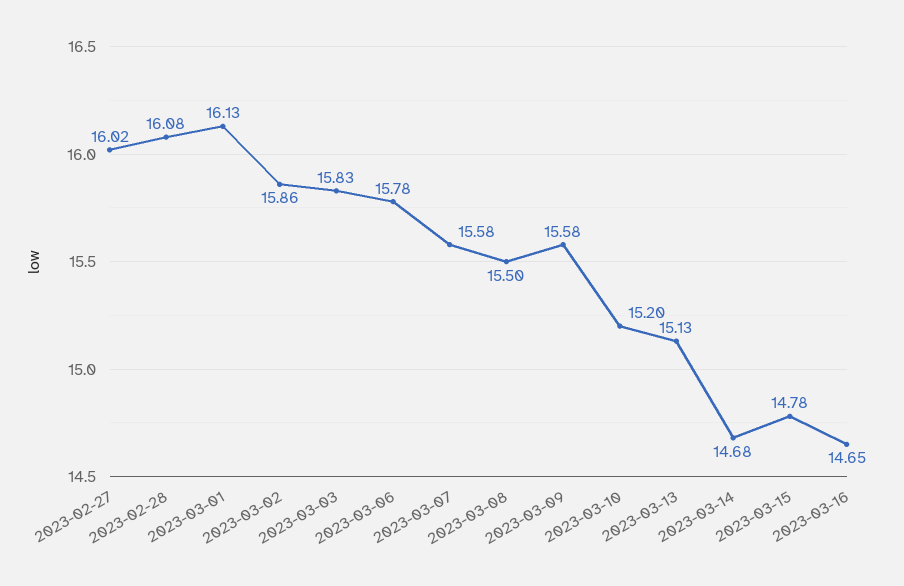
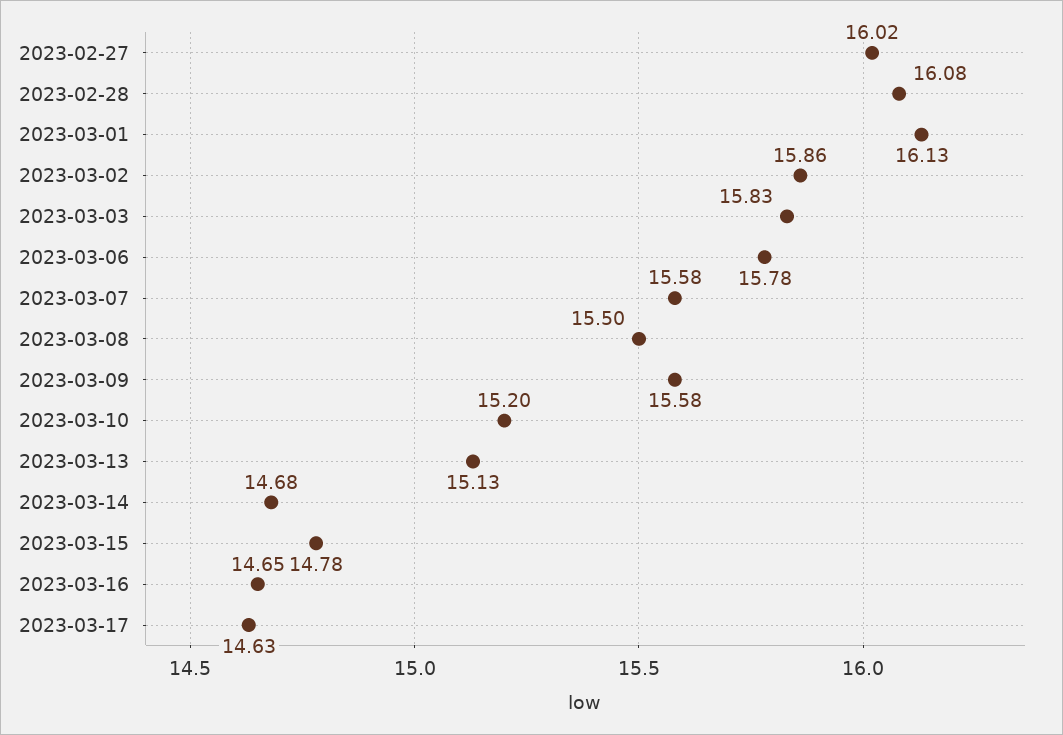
2023-03-17: none -> 14.63

